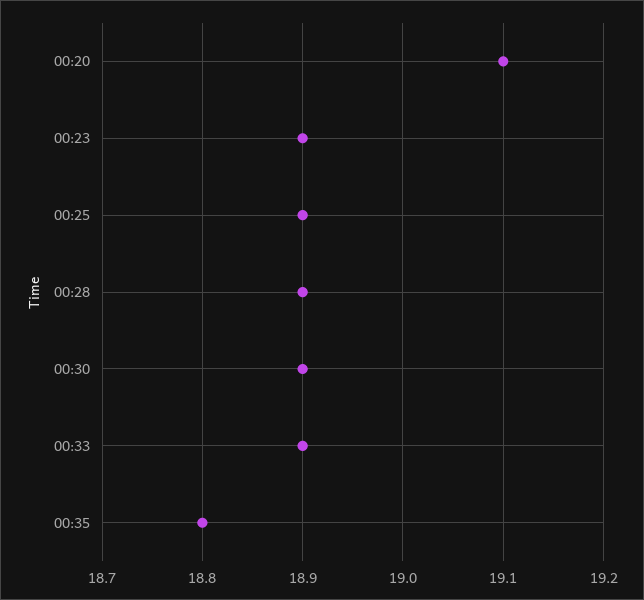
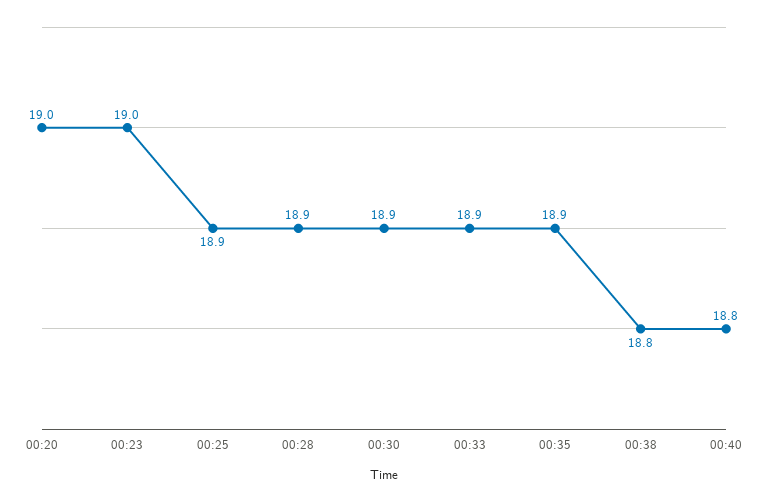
00:20: 19.1 -> 19
00:23: 18.9 -> 19
00:35: 18.8 -> 18.9
00:38: none -> 18.8
00:40: none -> 18.8

